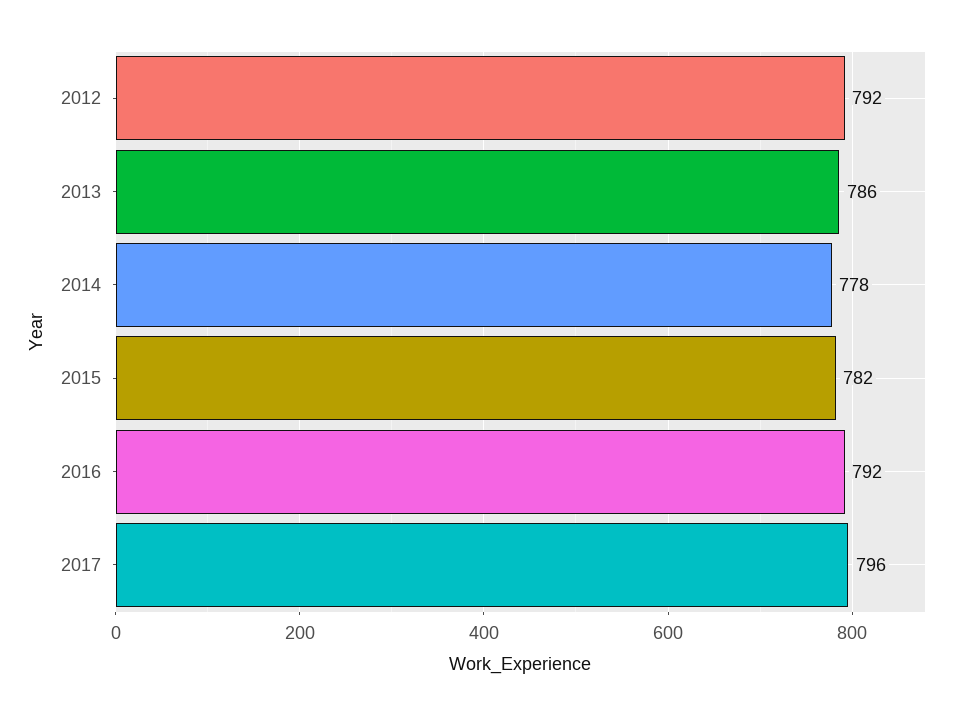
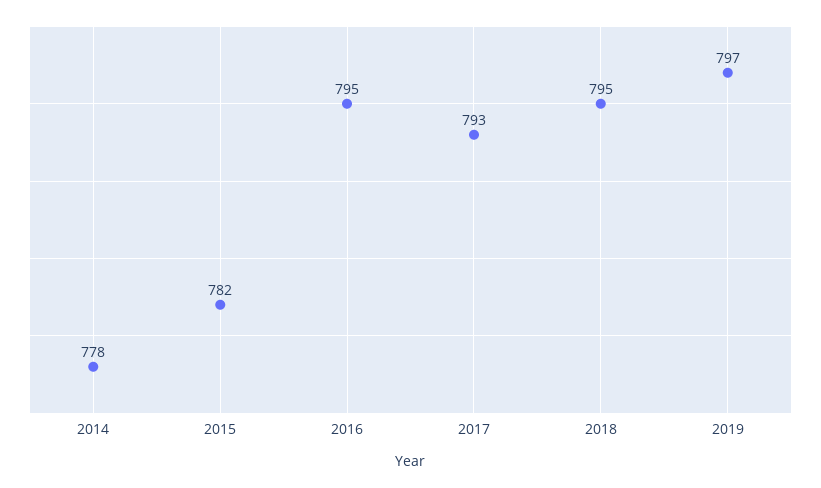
2012: 792 -> none
2013: 786 -> none
2016: 792 -> 795
2017: 796 -> 793
2018: none -> 795
2019: none -> 797

